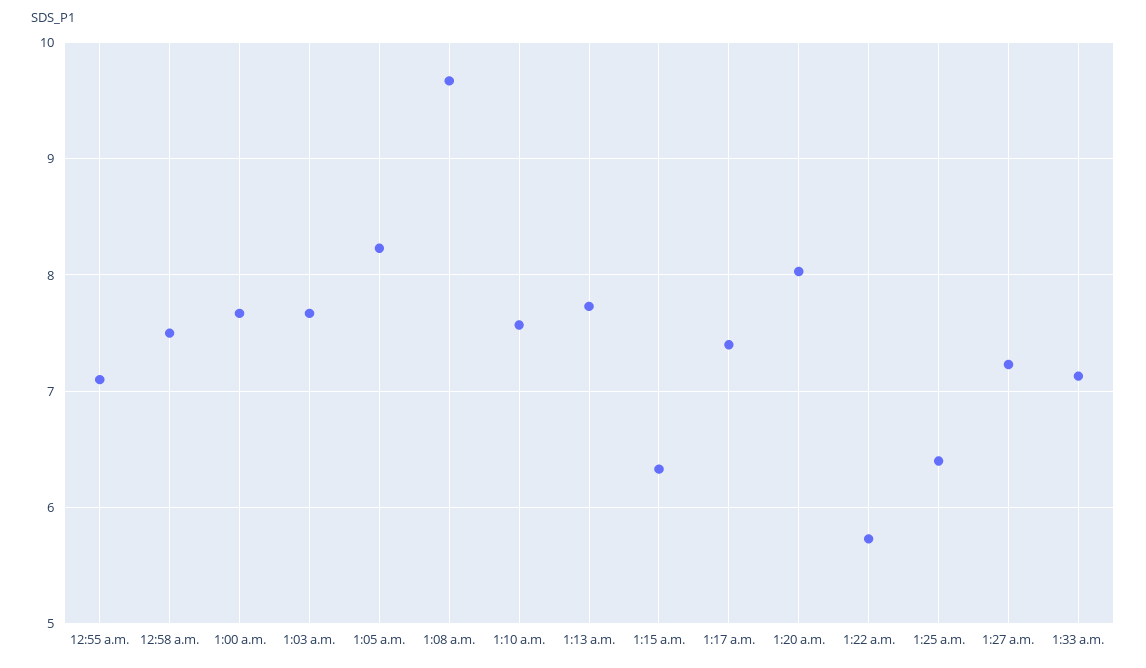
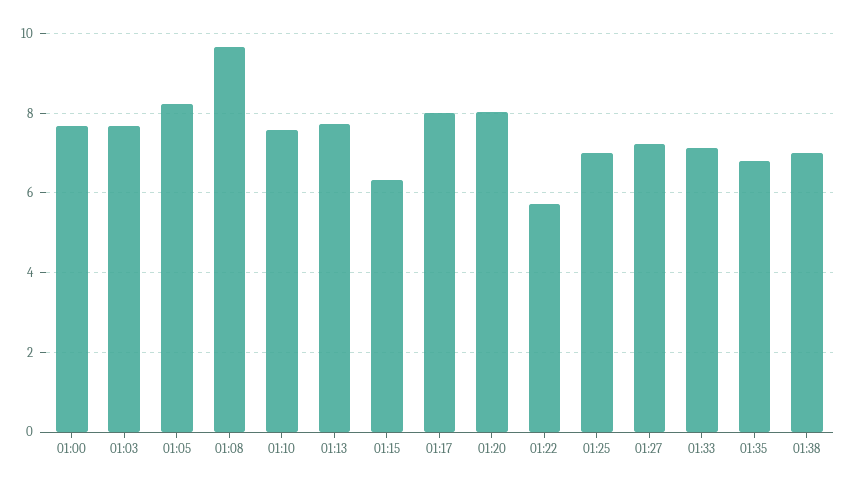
12:55 a.m.: 7.1 -> none
12:58 a.m.: 7.5 -> none
1:17 a.m.: 7.4 -> 8
1:25 a.m.: 6.4 -> 7
01:35: none -> 6.8
01:38: none -> 7

